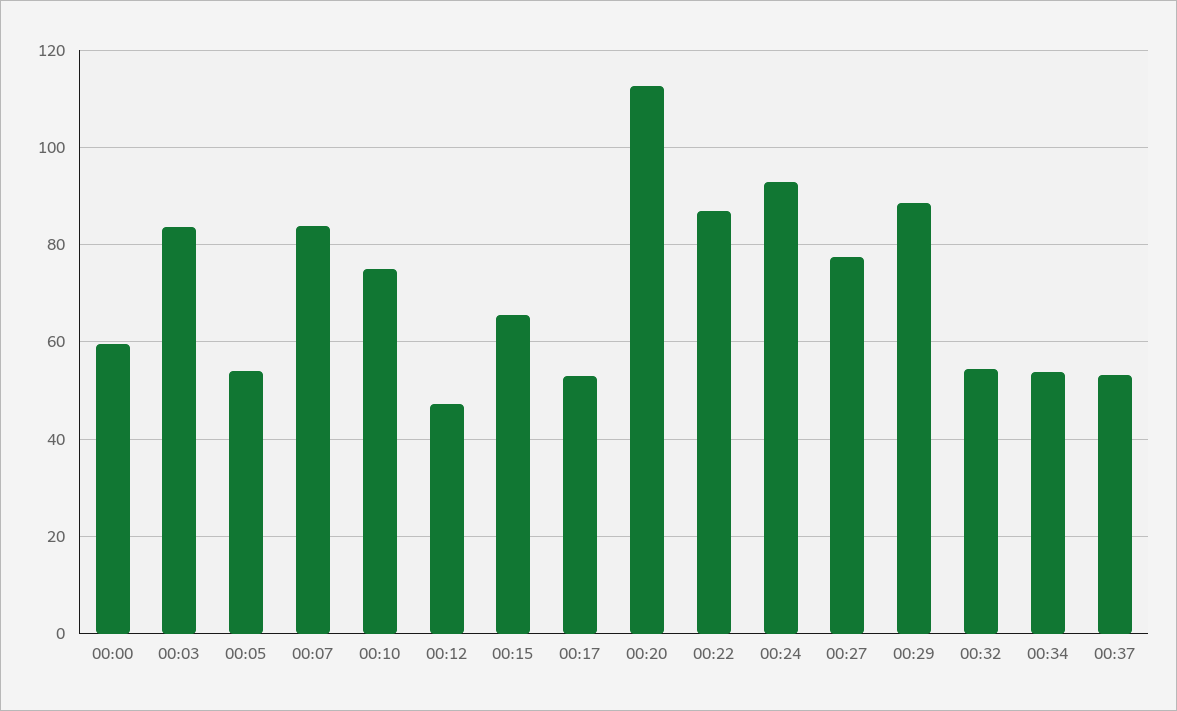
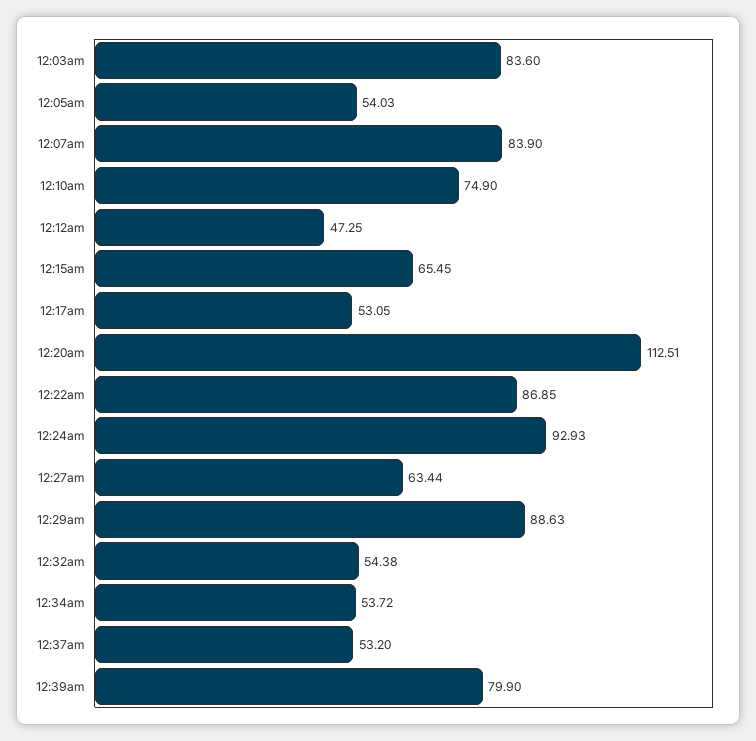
00:00: 60 -> none
00:27: 78 -> 63.44
12:39am: none -> 79.9

